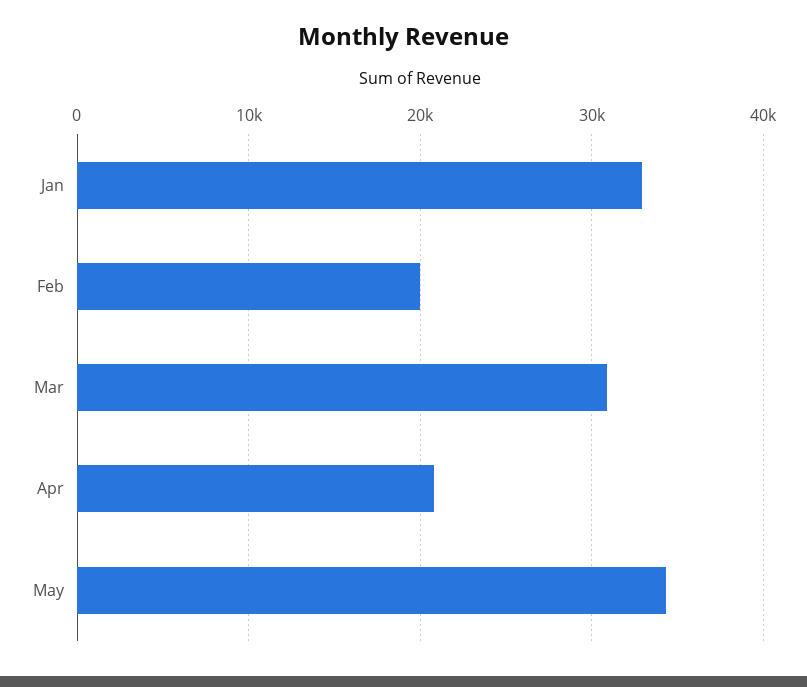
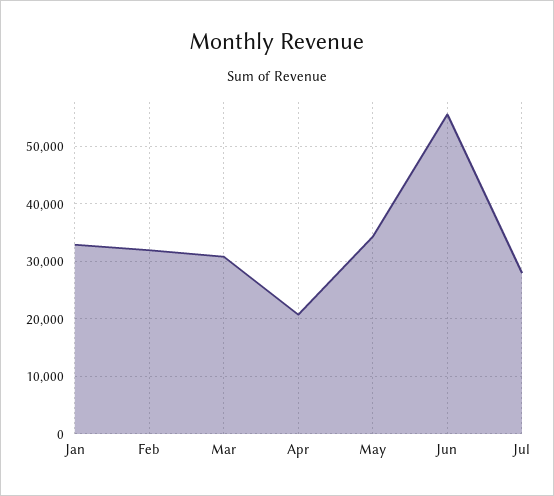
Feb: 20000 -> 32000
Jun: none -> 56000
Jul: none -> 28000

